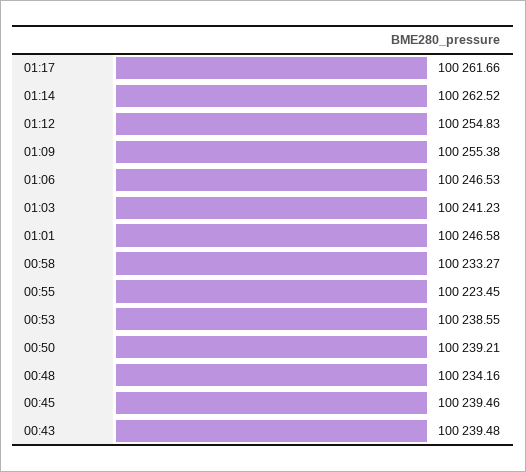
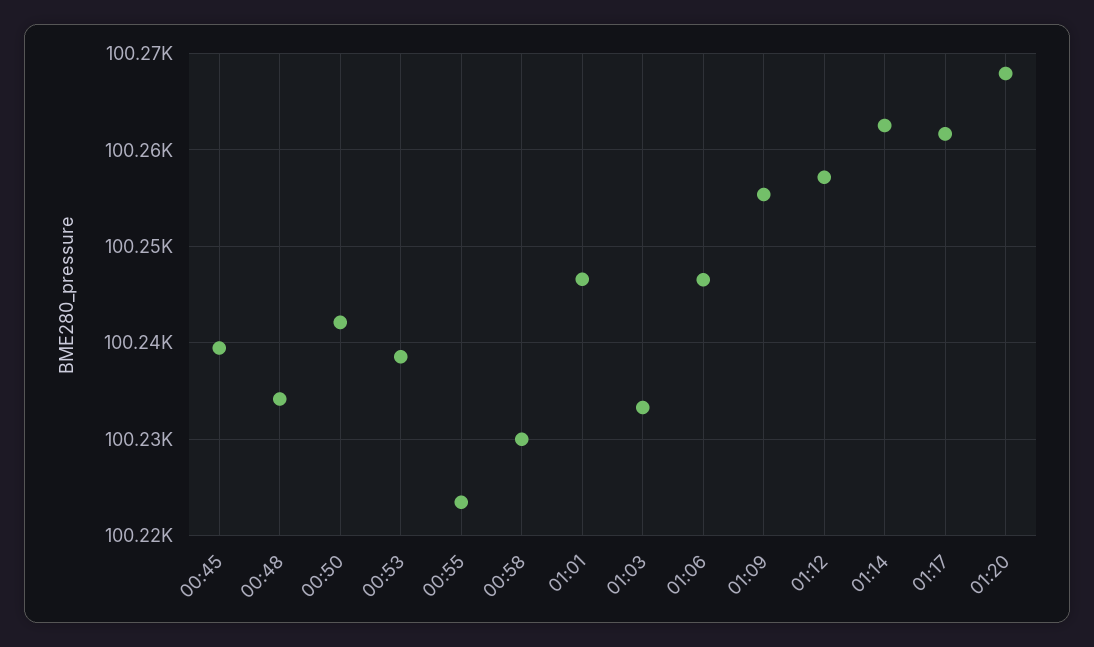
01:12: 100254.83 -> 100257
01:03: 100241.23 -> 100233
00:58: 100233.27 -> 100230
00:50: 100239.21 -> 100242
00:43: 100239.48 -> none
01:20: none -> 100268

